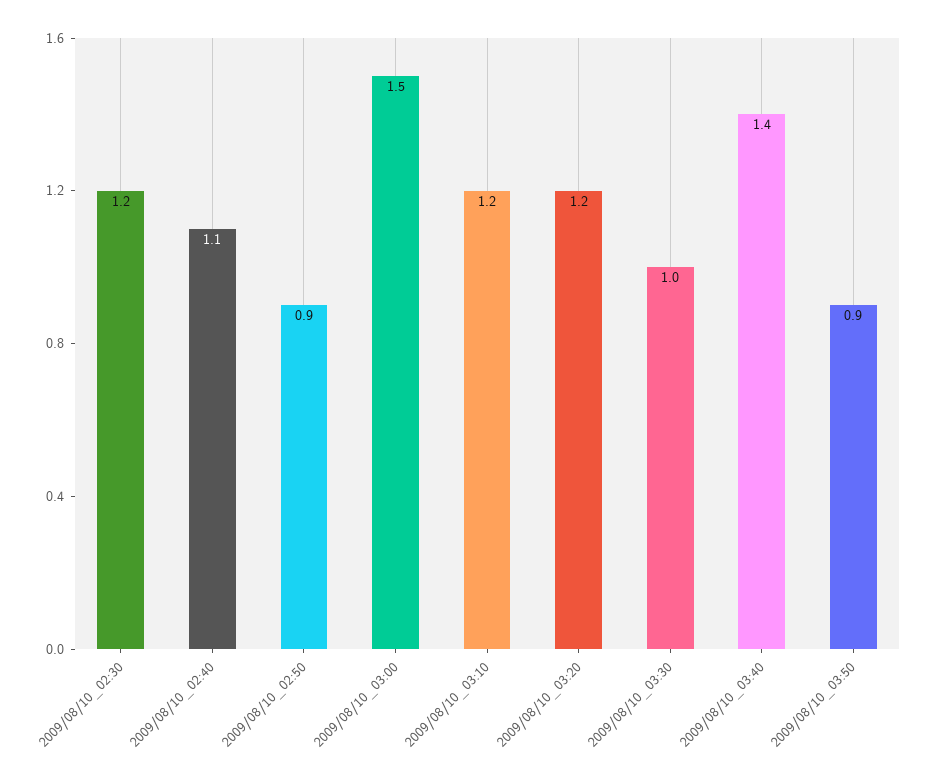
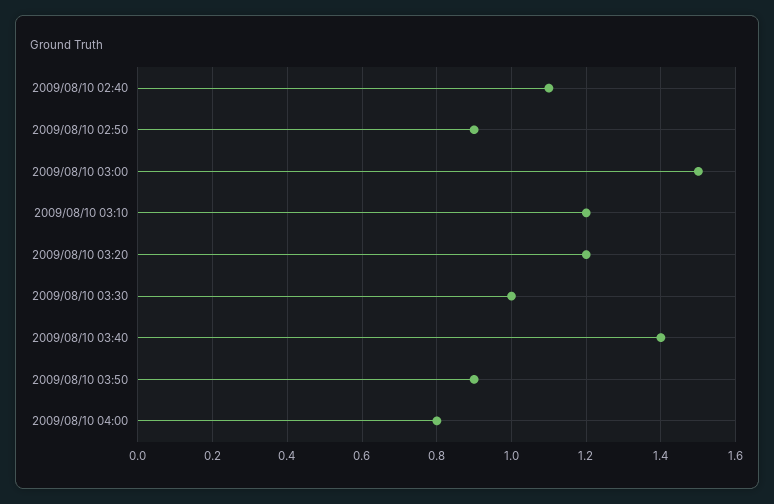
2009/08/10_02:30: 1.2 -> none
2009/08/10 04:00: none -> 0.8

